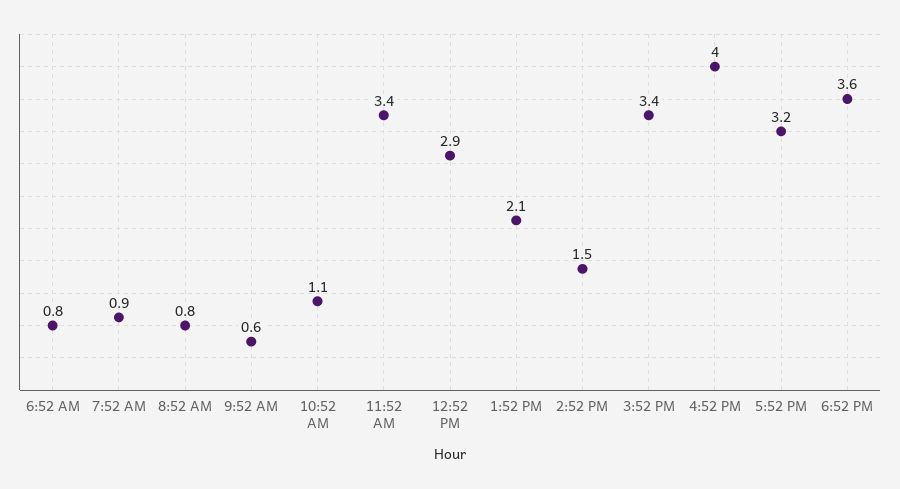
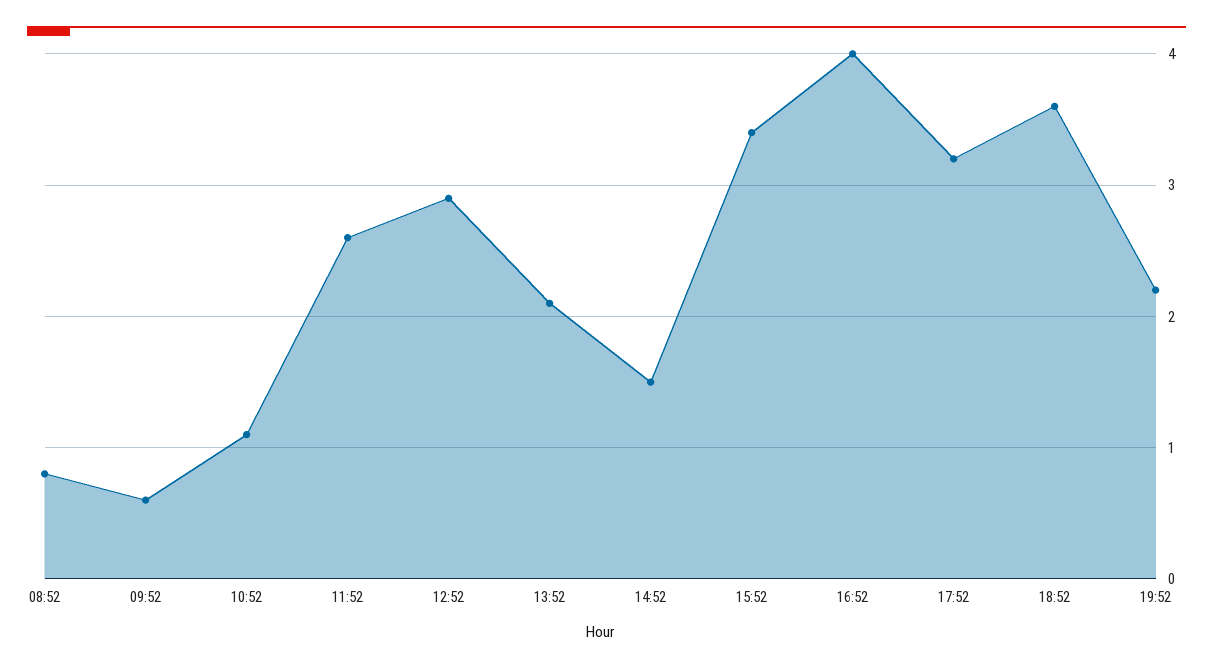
6:52 AM: 0.8 -> none
7:52 AM: 0.9 -> none
11:52 AM: 3.4 -> 2.6
19:52: none -> 2.2

